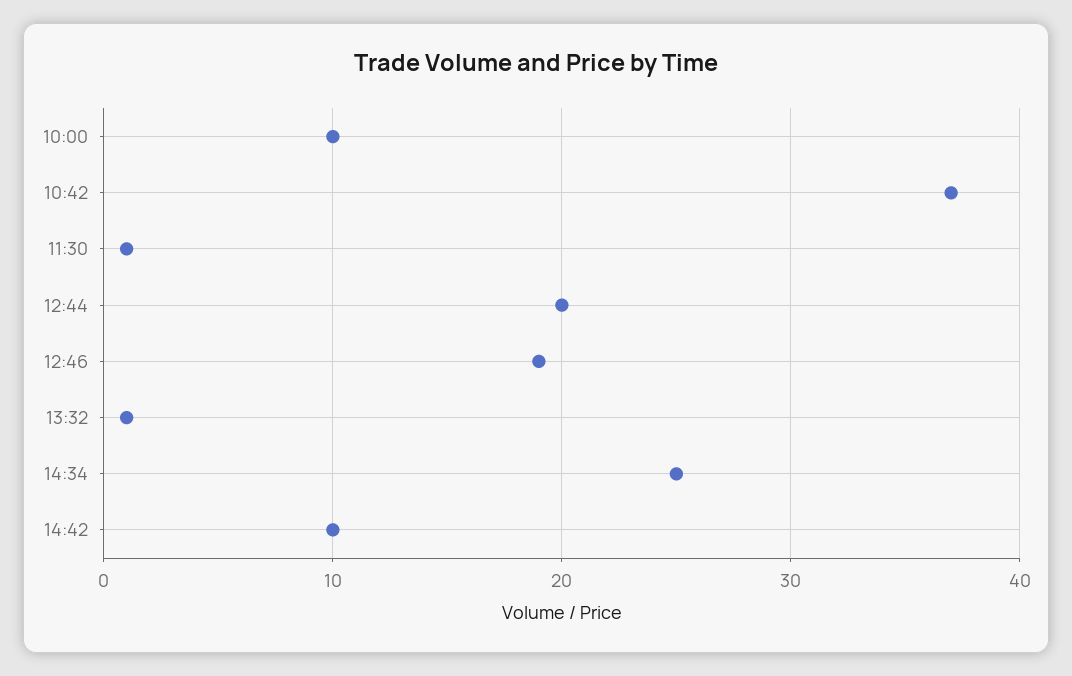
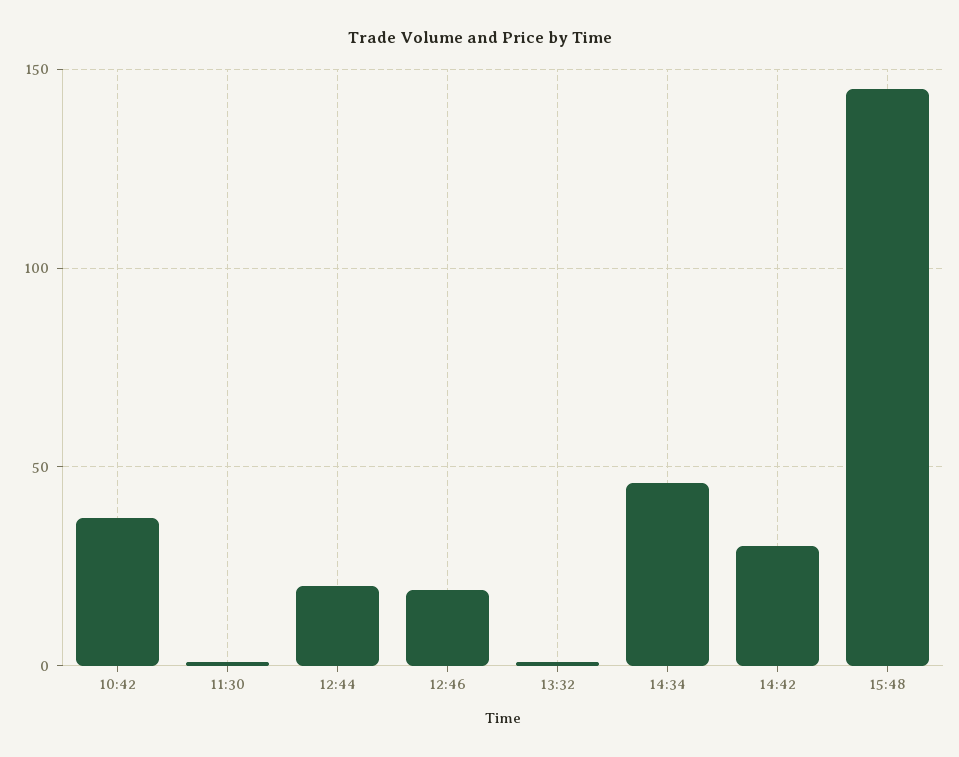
10:00: 10 -> none
14:34: 25 -> 45
14:42: 10 -> 30
15:48: none -> 145

